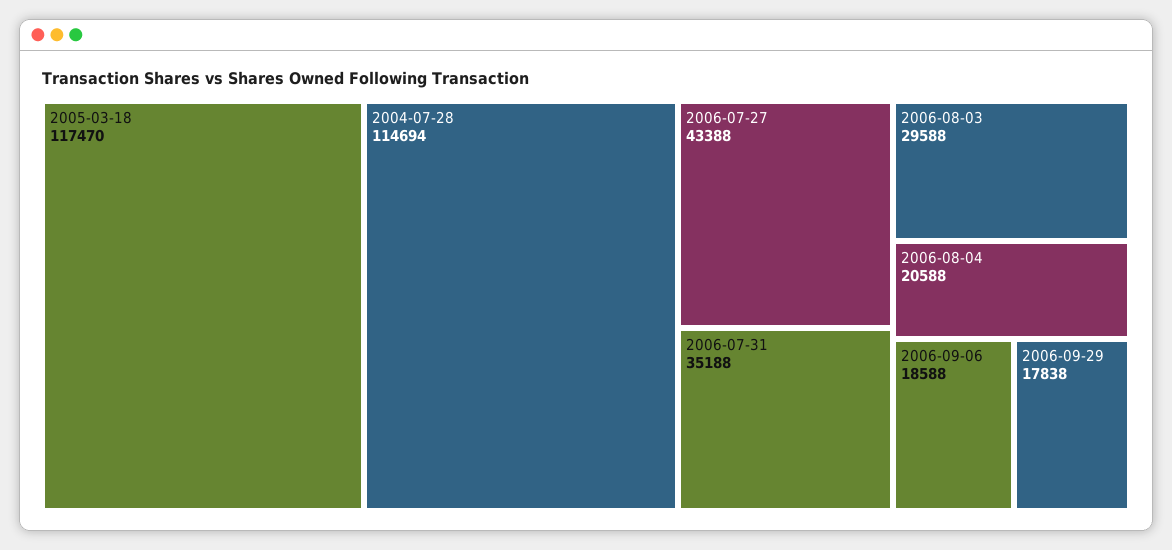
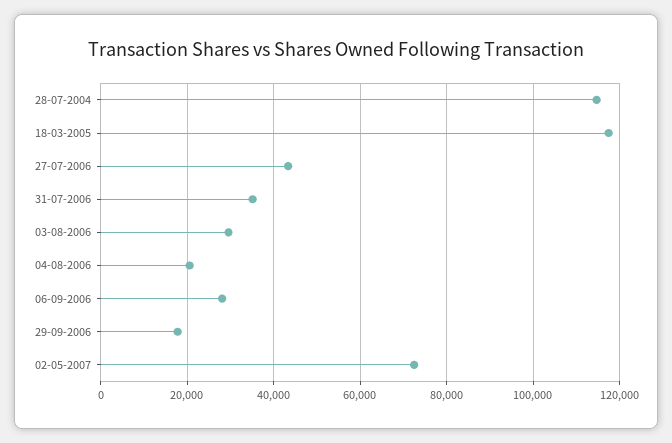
2006-09-06: 18588 -> 28000
02-05-2007: none -> 72000

